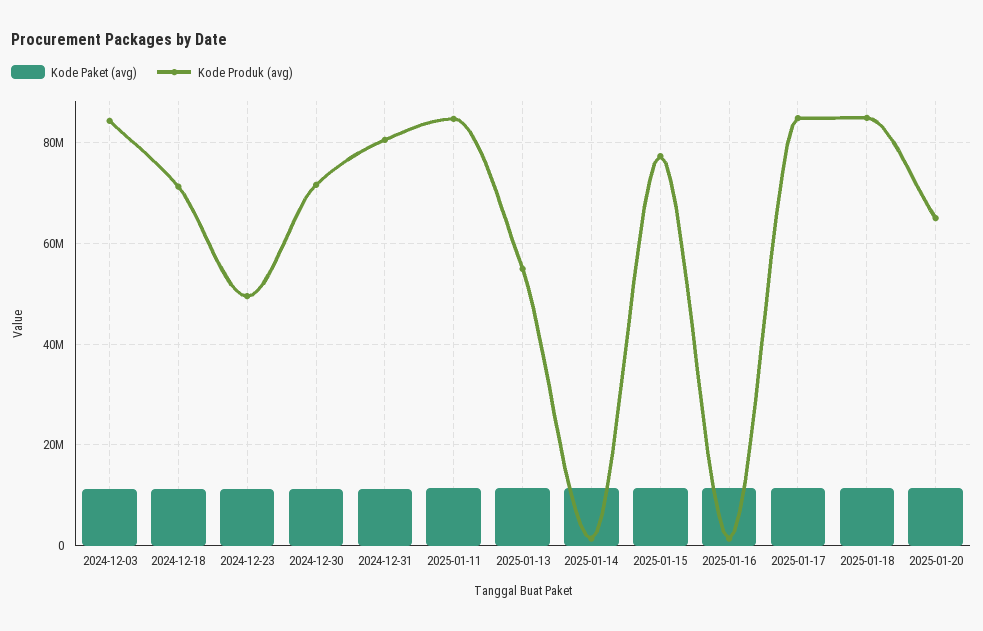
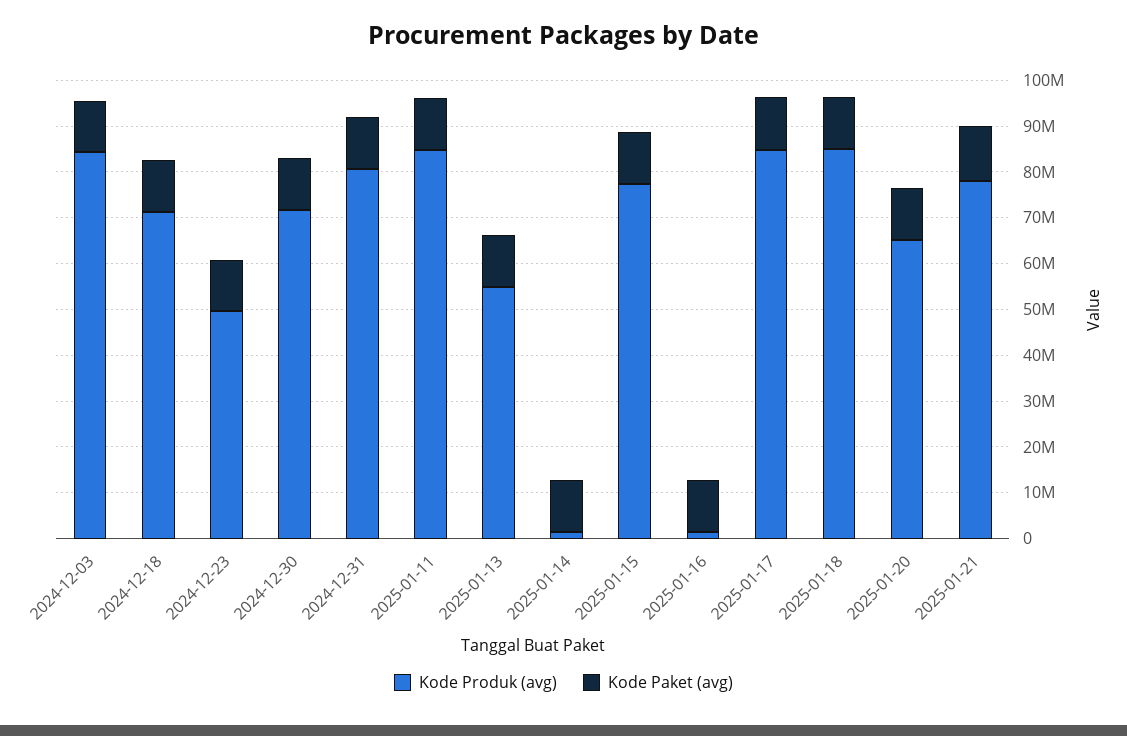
Kode Produk (avg), 2025-01-21: none -> 78000000
Kode Paket (avg), 2025-01-21: none -> 12000000

